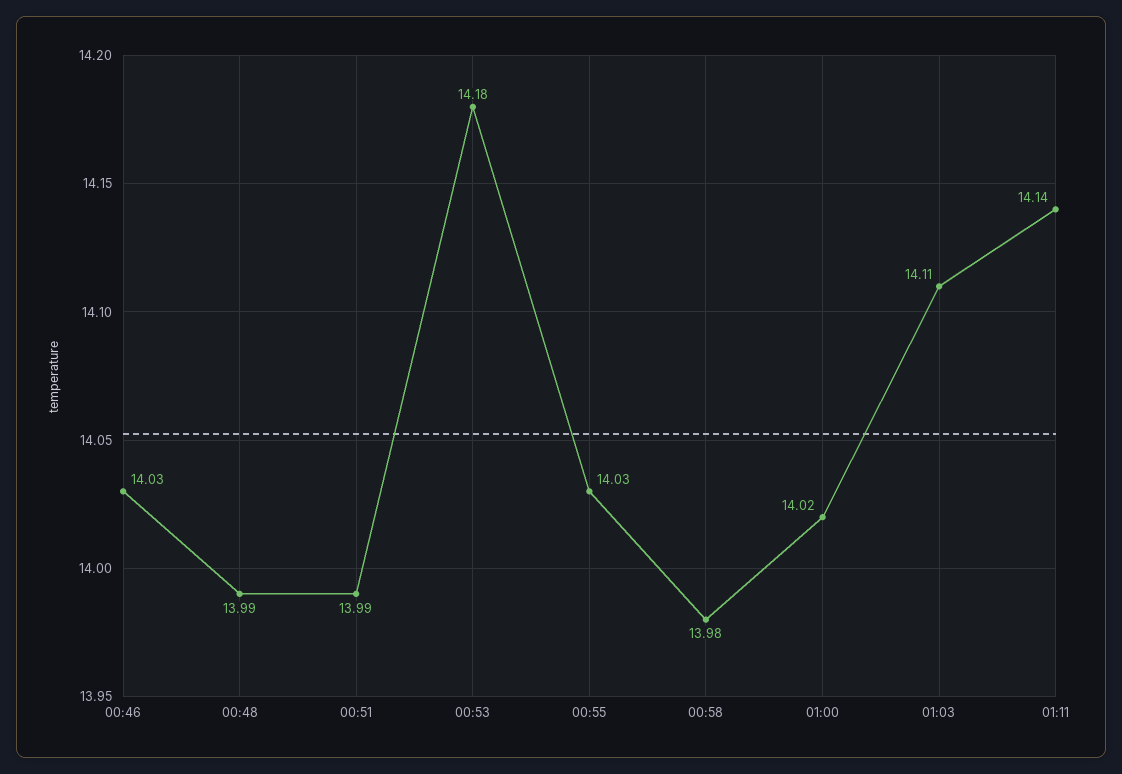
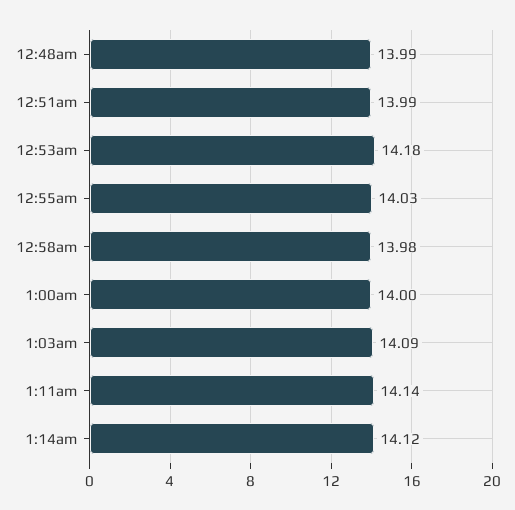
00:46: 14.03 -> none
01:00: 14.02 -> 14
01:03: 14.11 -> 14.09
1:14am: none -> 14.12

